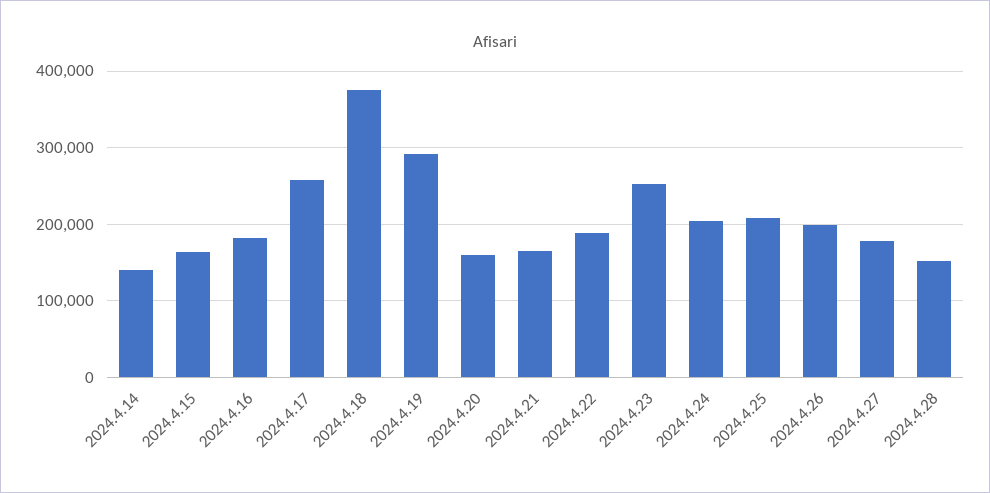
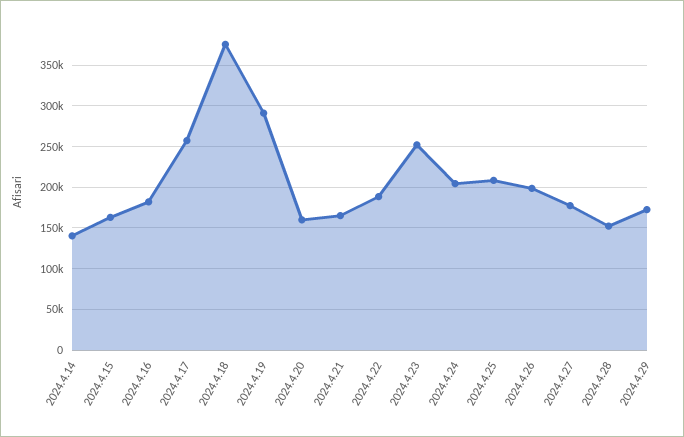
2024.4.29: none -> 170000

